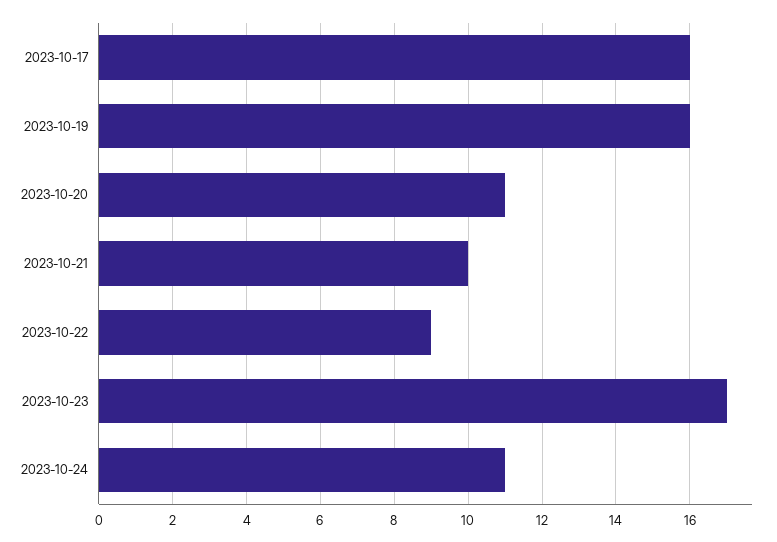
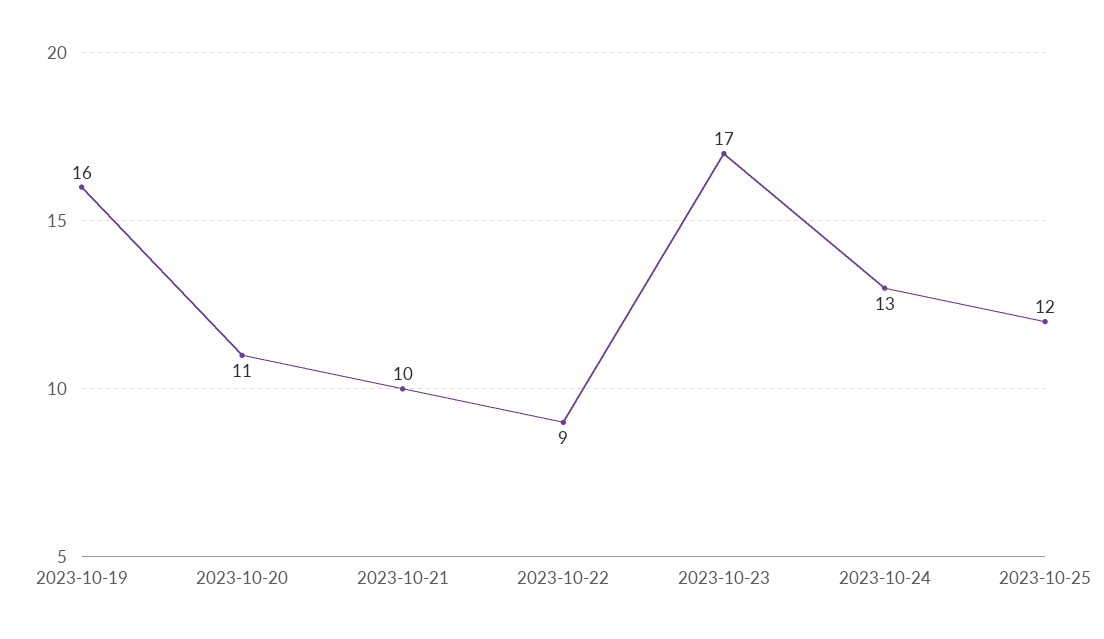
2023-10-17: 16 -> none
2023-10-24: 11 -> 13
2023-10-25: none -> 12

